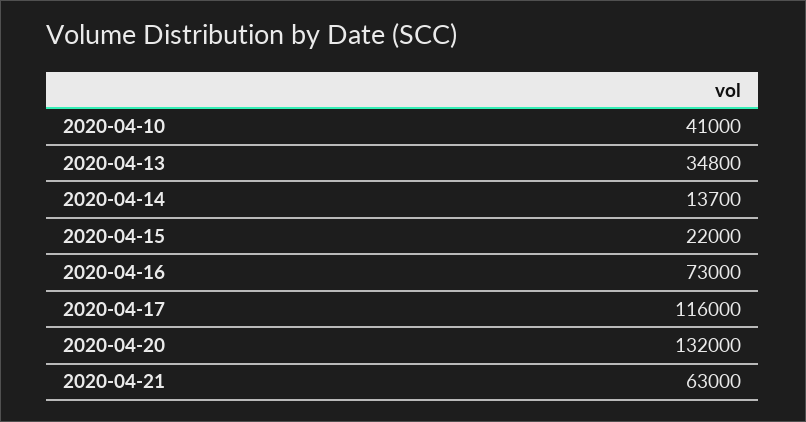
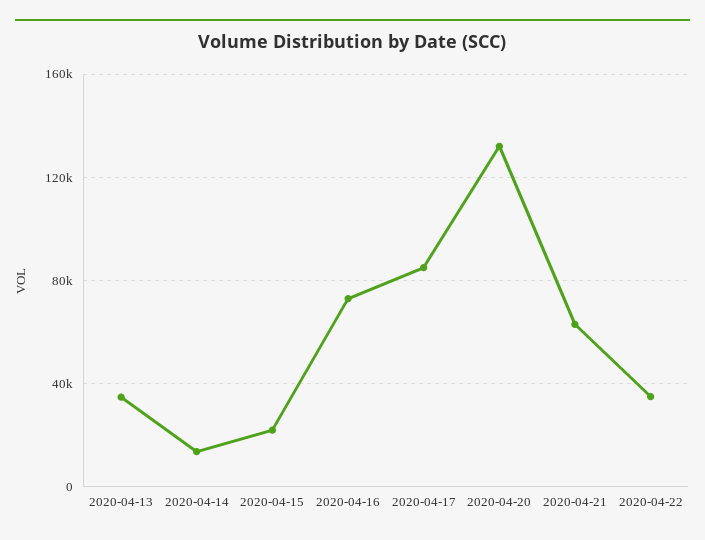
2020-04-10: 41000 -> none
2020-04-17: 116000 -> 85000
2020-04-22: none -> 35000

